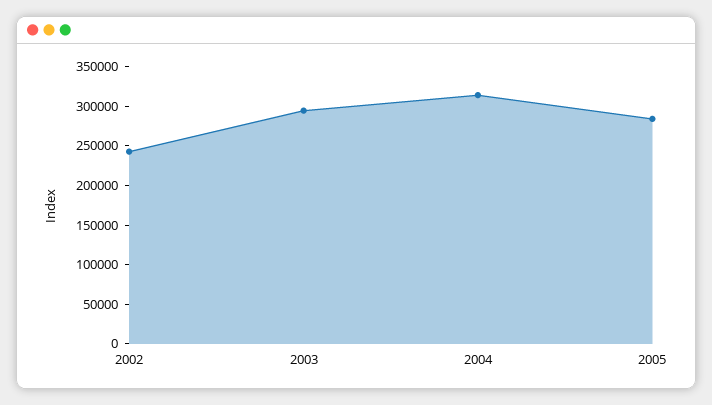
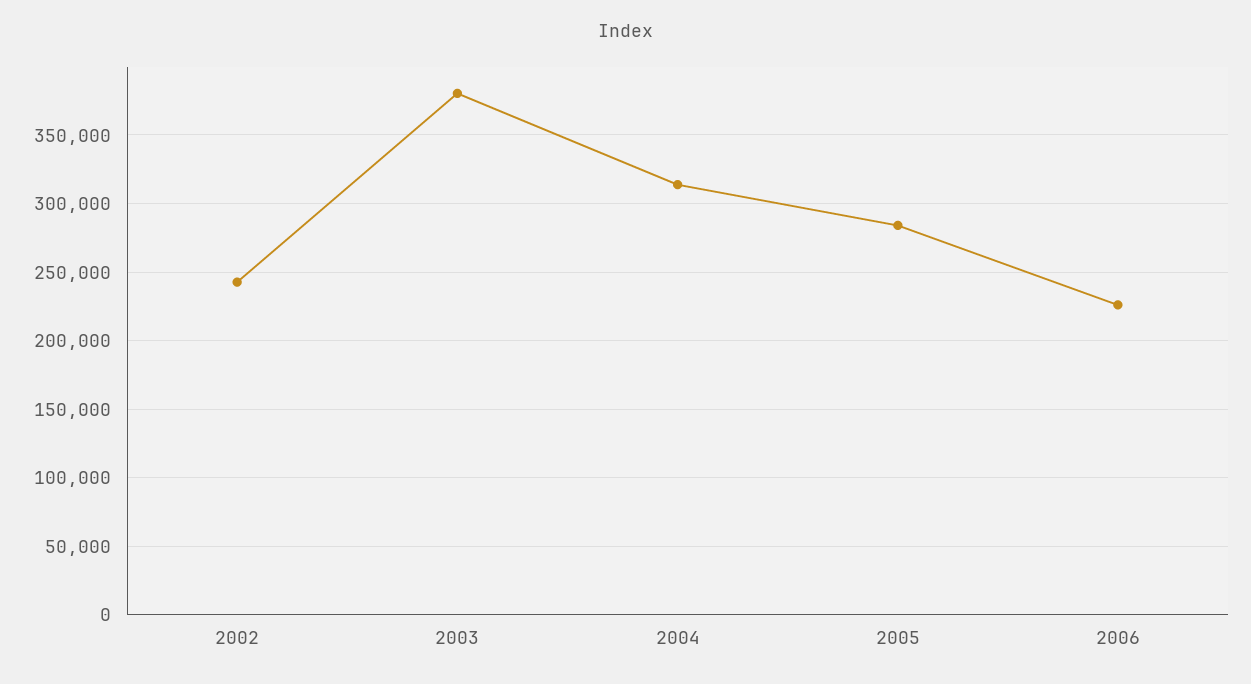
2003: 300000 -> 380000
2006: none -> 225000

